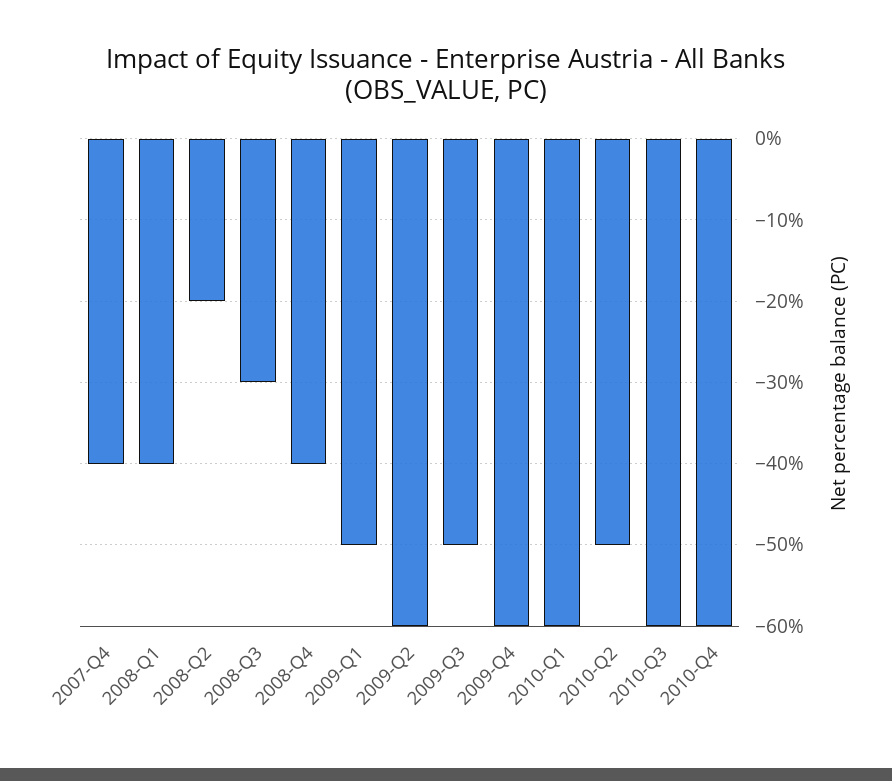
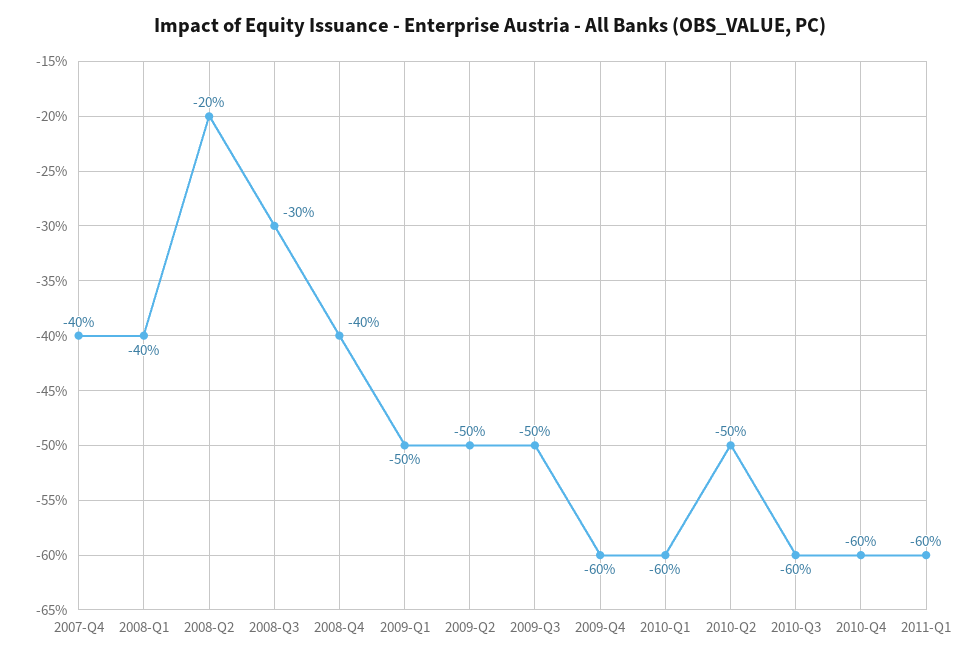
2009-Q2: -60 -> -50
2011-Q1: none -> -60

